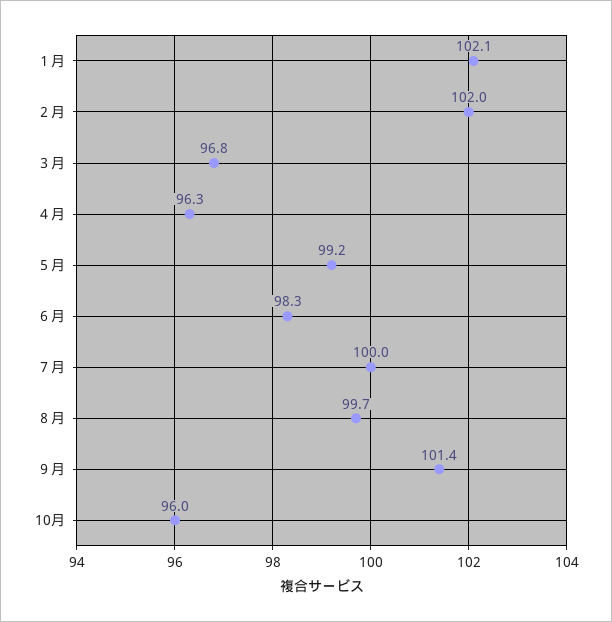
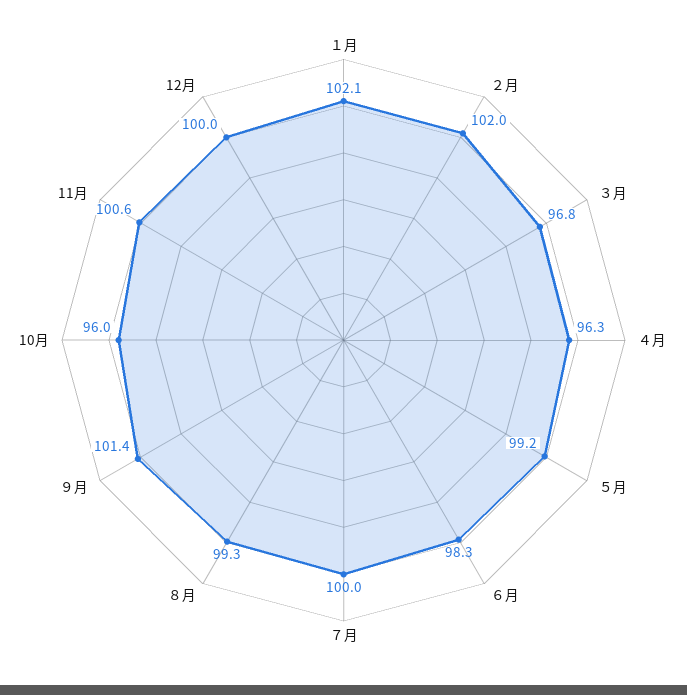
８月: 99.7 -> 99.3
11月: none -> 100.6
12月: none -> 100

